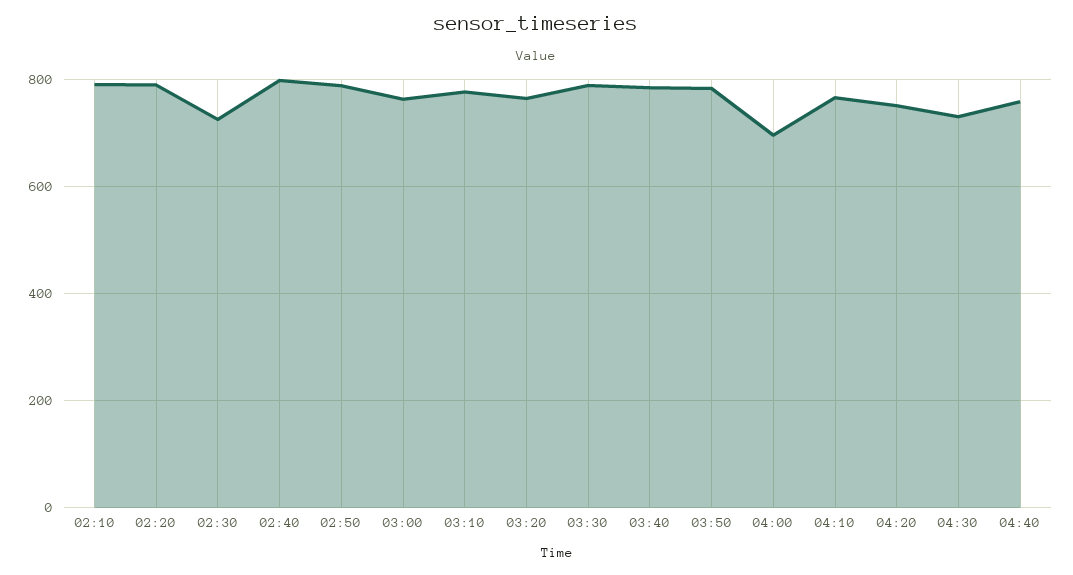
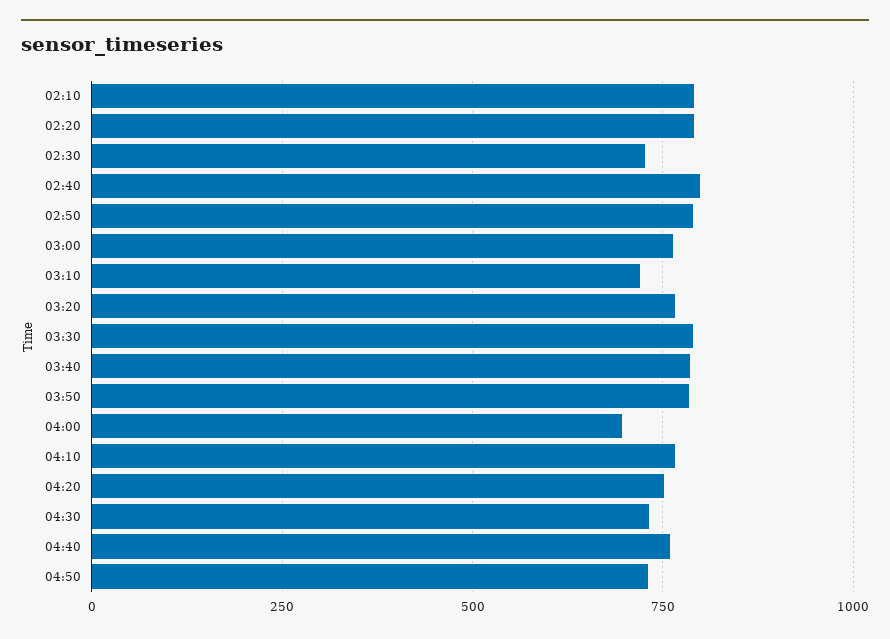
03:10: 780 -> 725
04:50: none -> 725

